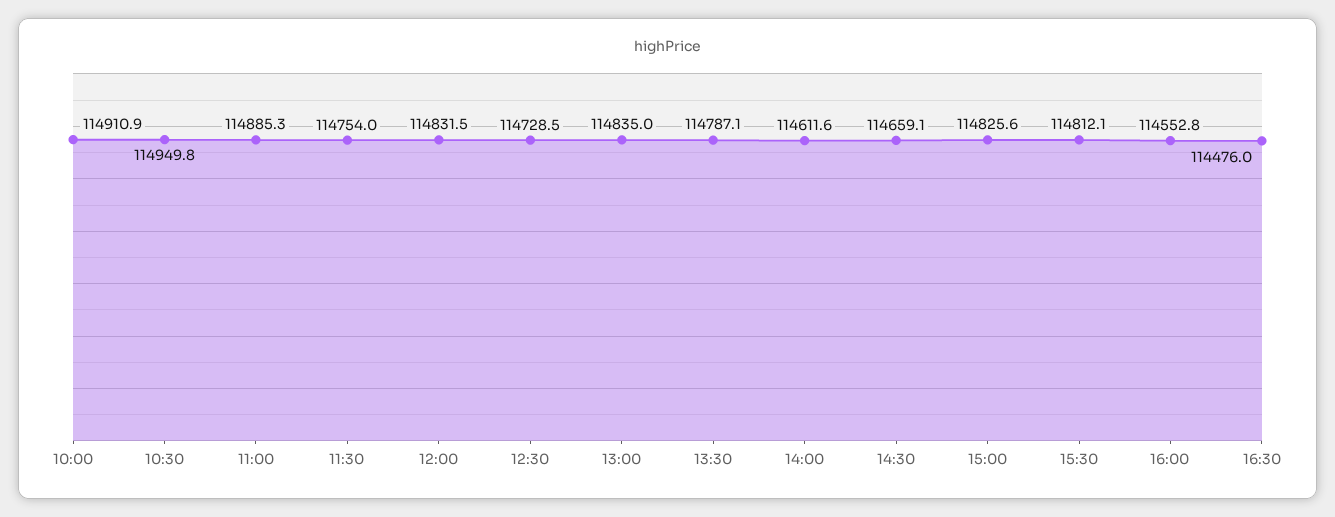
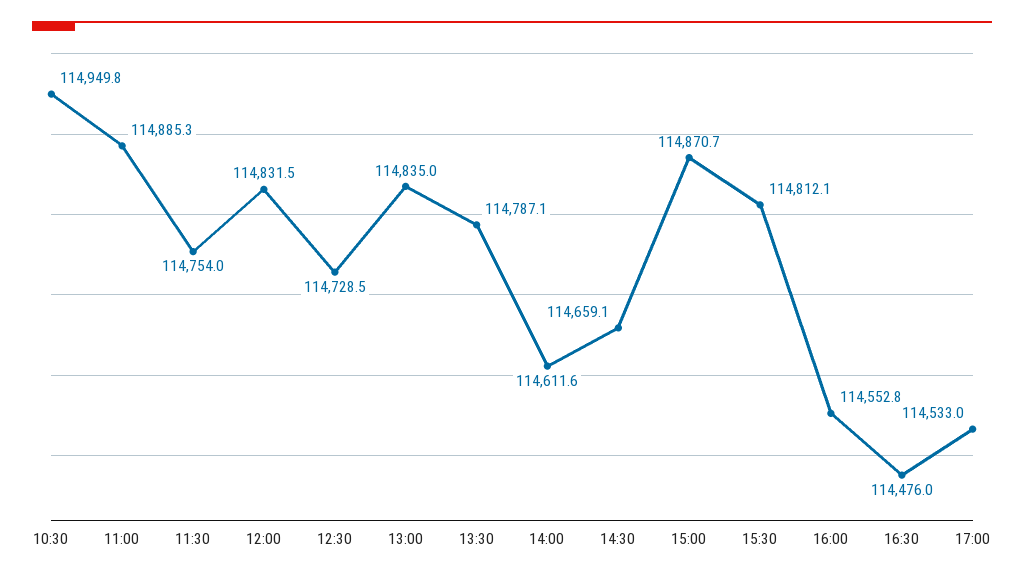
10:00: 114910.9 -> none
15:00: 114825.6 -> 114870.7
17:00: none -> 114533

